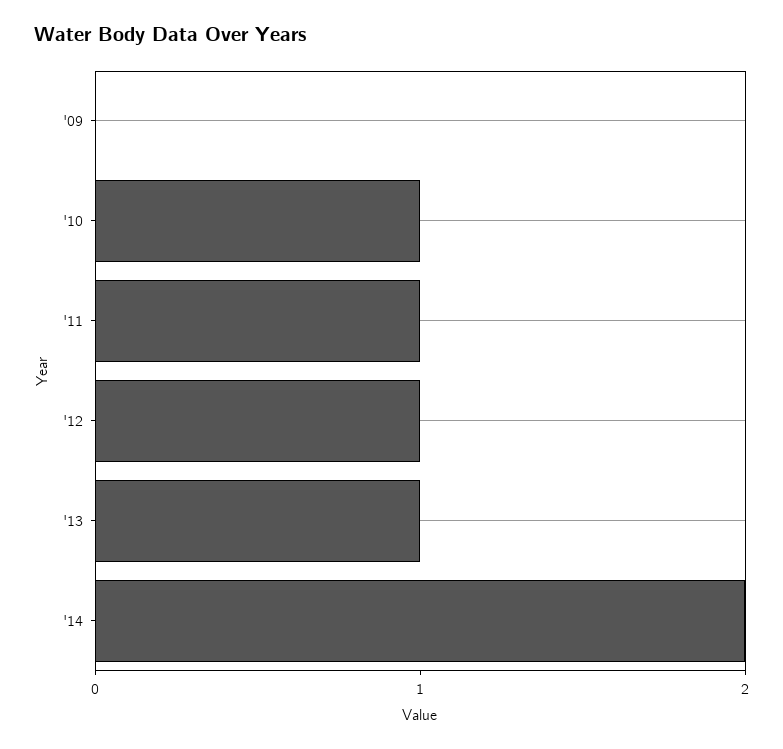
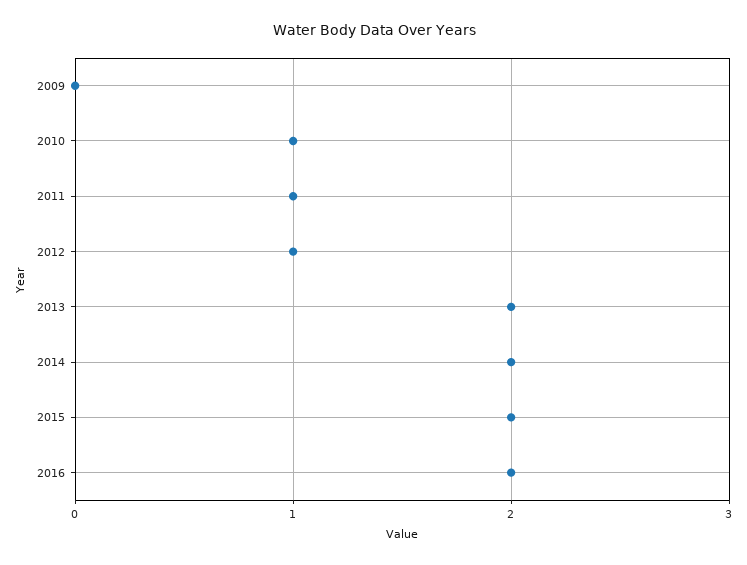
'13: 1 -> 2
2015: none -> 2
2016: none -> 2

